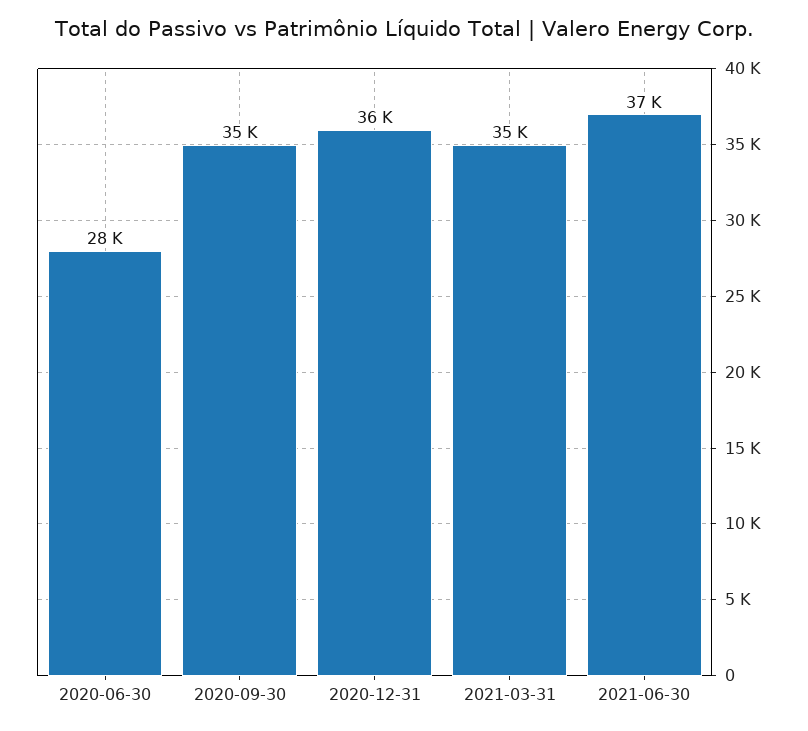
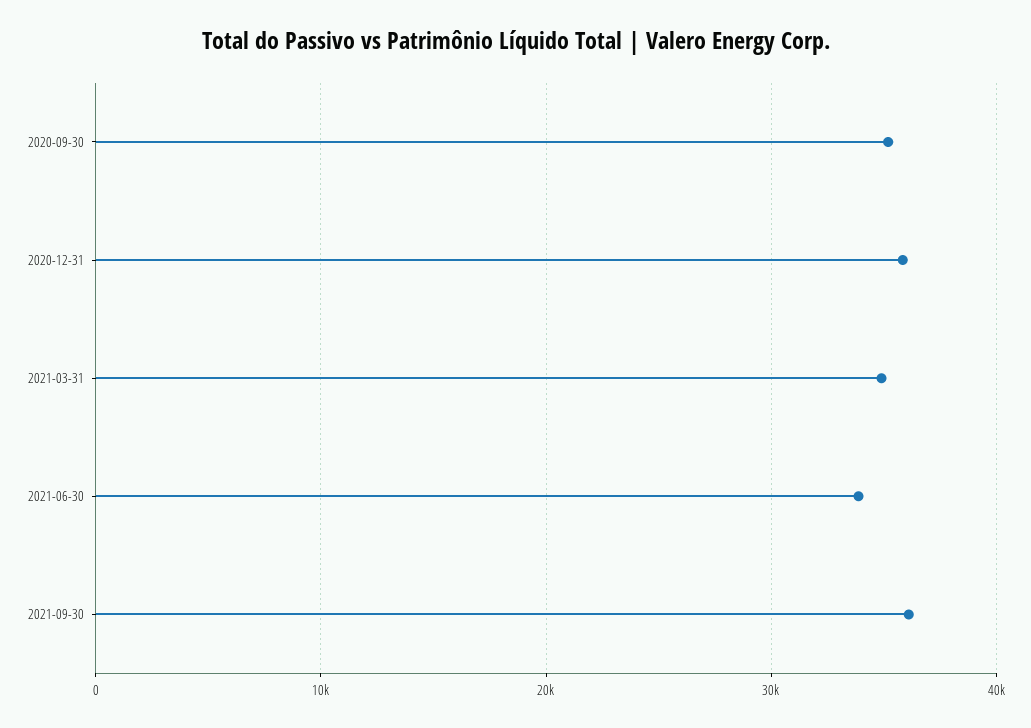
2020-06-30: 28000 -> none
2021-06-30: 37000 -> 34000
2021-09-30: none -> 36000

